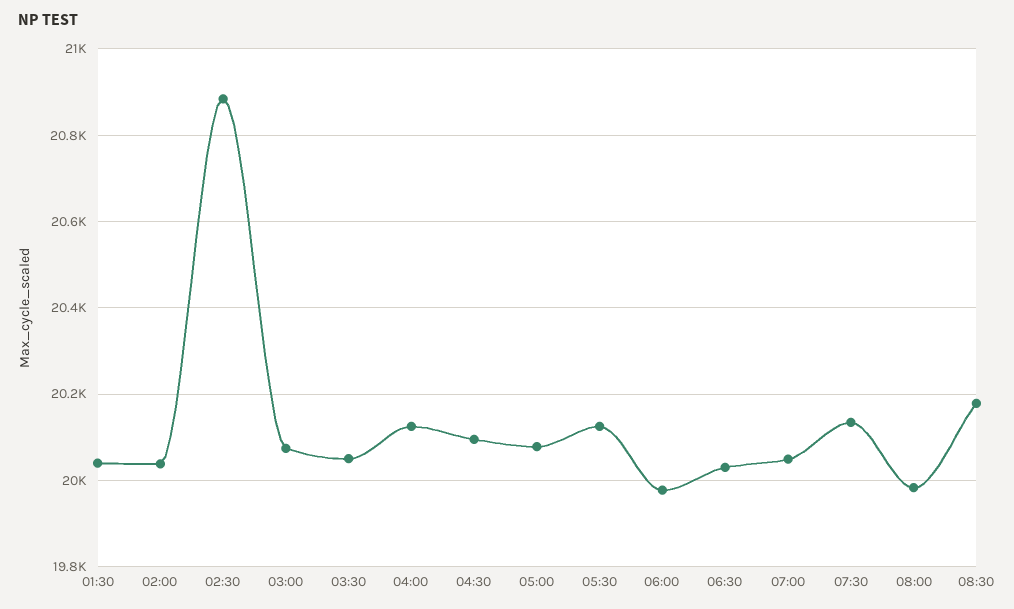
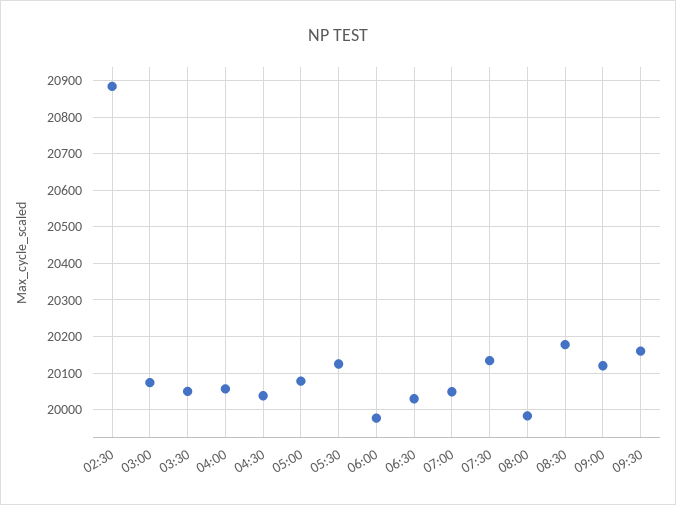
01:30: 20040 -> none
02:00: 20040 -> none
04:00: 20120 -> 20060
04:30: 20100 -> 20040
09:00: none -> 20120
09:30: none -> 20160

